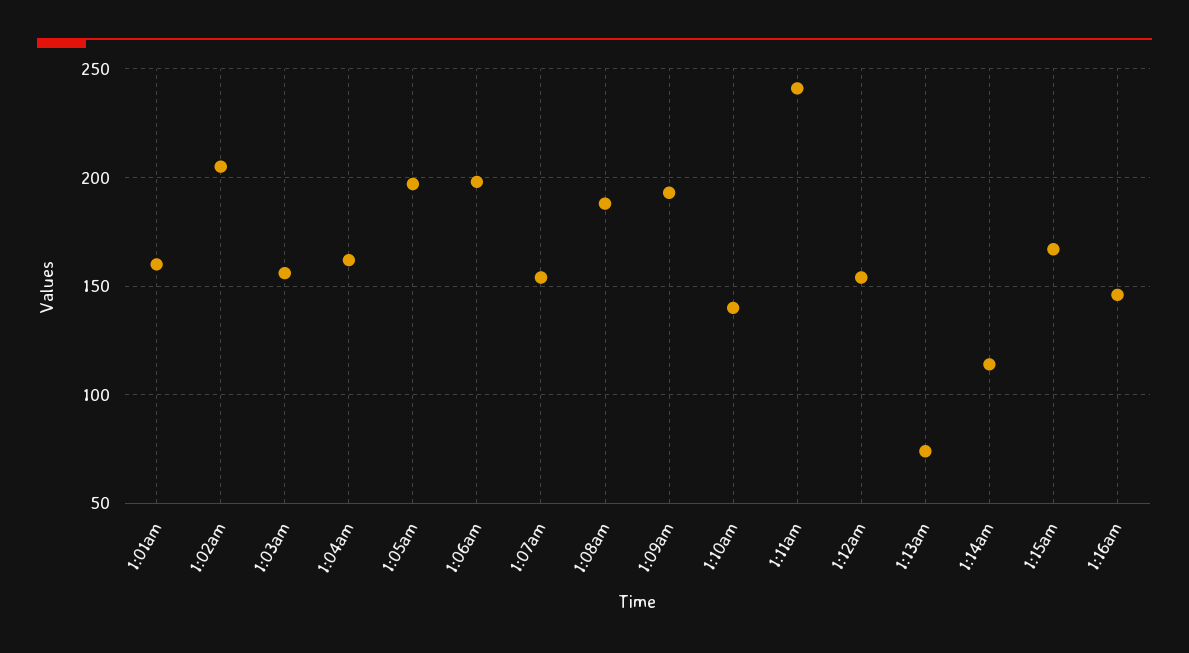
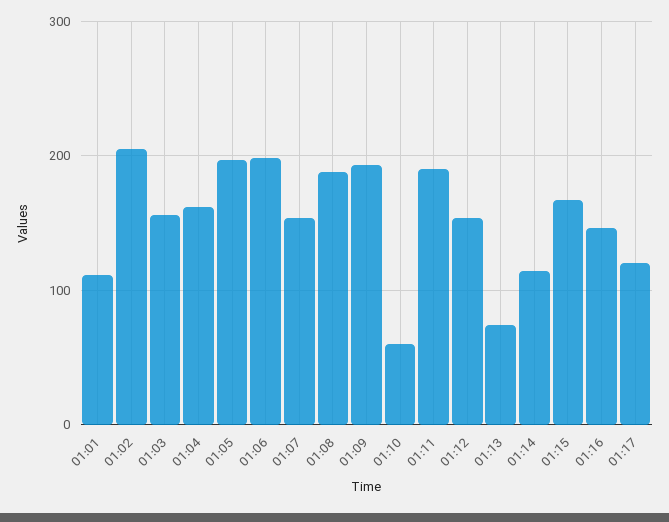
1:01am: 160 -> 110
1:10am: 140 -> 60
1:11am: 240 -> 190
01:17: none -> 120

